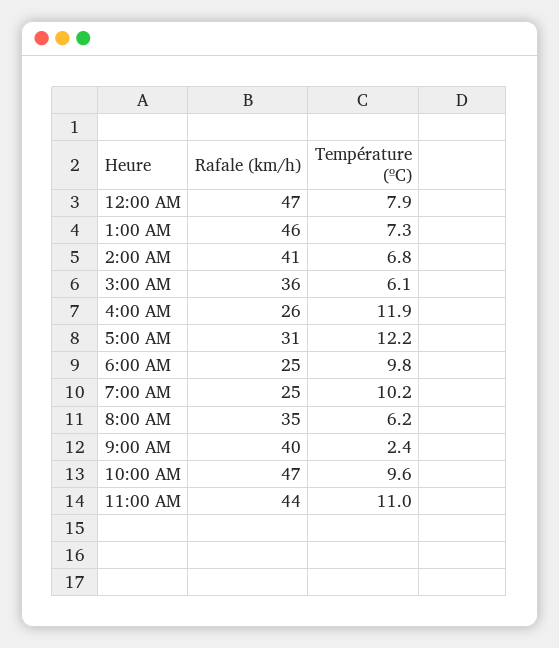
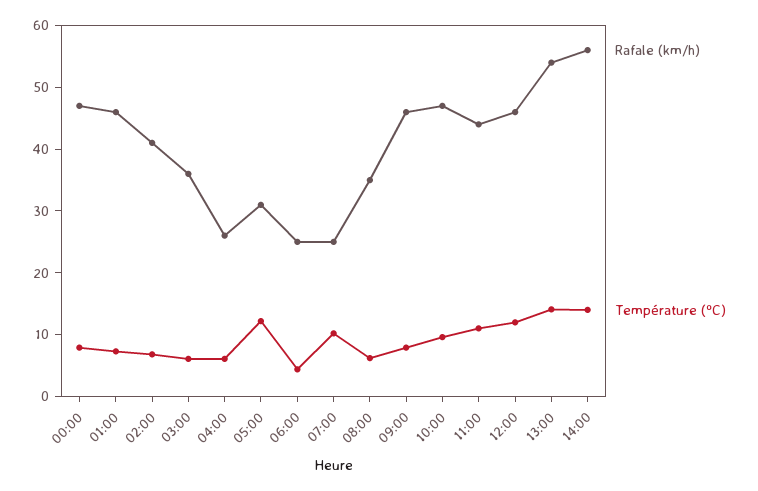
Température (ºC), 4:00 AM: 11.9 -> 6
Température (ºC), 6:00 AM: 9.8 -> 4
Rafale (km/h), 9:00 AM: 40 -> 46
Température (ºC), 9:00 AM: 2.4 -> 8
Rafale (km/h), 12:00: none -> 46
Température (ºC), 12:00: none -> 12
Rafale (km/h), 13:00: none -> 54
Température (ºC), 13:00: none -> 14
Rafale (km/h), 14:00: none -> 56
Température (ºC), 14:00: none -> 14

